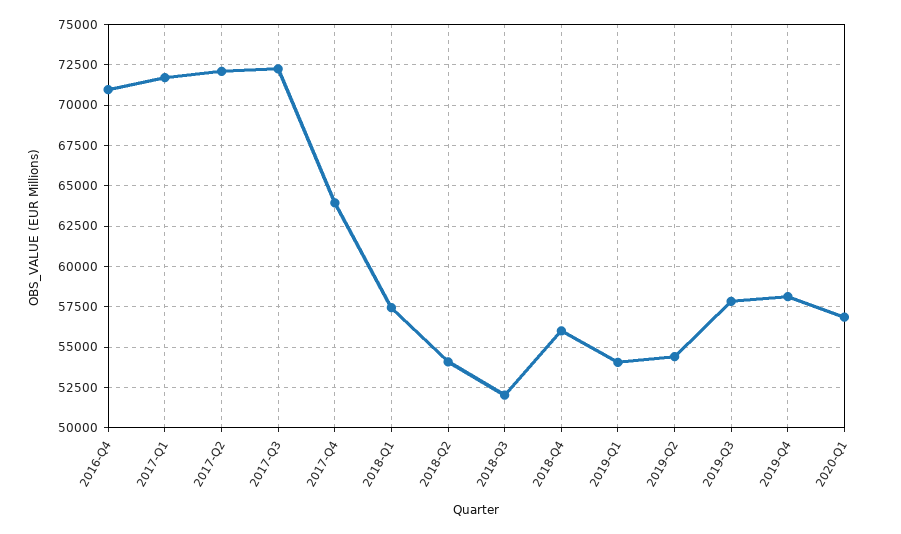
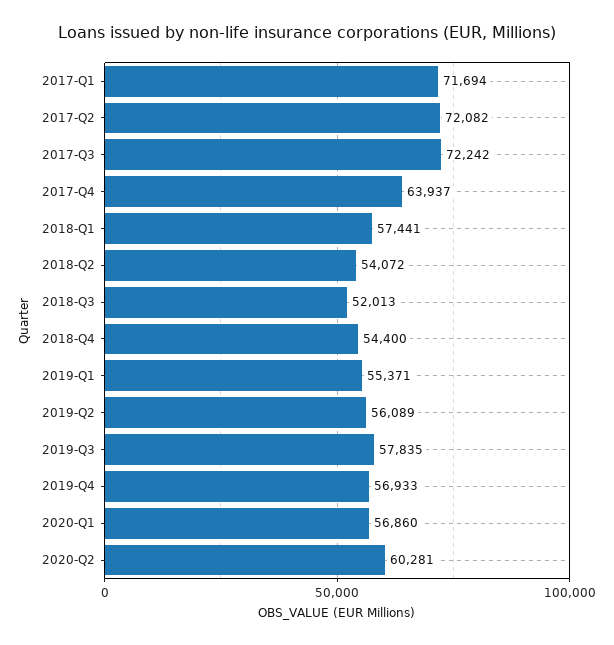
2016-Q4: 71000 -> none
2018-Q4: 56000 -> 54400
2019-Q1: 54000 -> 55371
2019-Q2: 54500 -> 56089
2019-Q4: 58000 -> 56933
2020-Q2: none -> 60281

